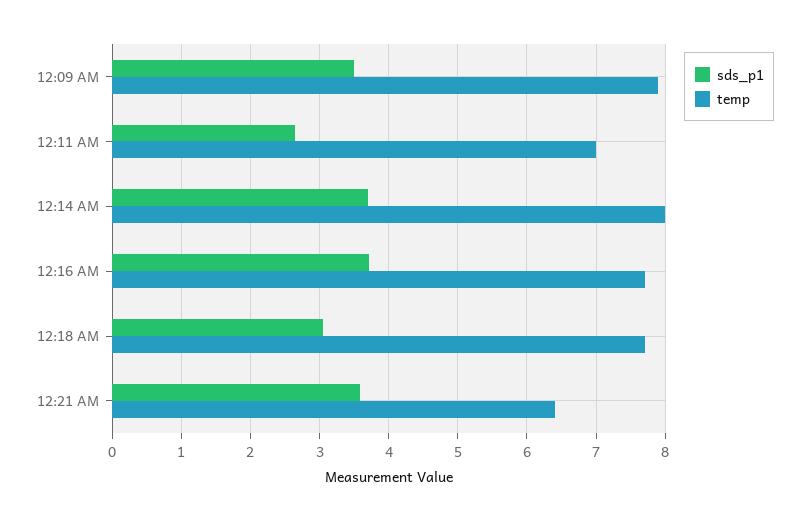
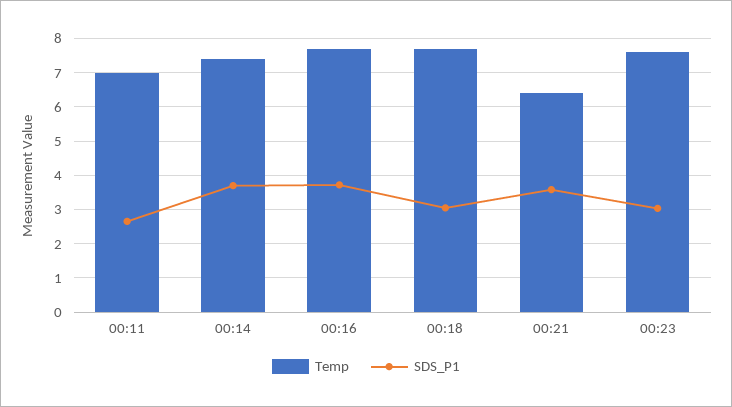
sds_p1, 12:09 AM: 3.5 -> none
temp, 12:09 AM: 7.9 -> none
temp, 12:14 AM: 8 -> 7.4
temp, 00:23: none -> 7.6
sds_p1, 00:23: none -> 3

